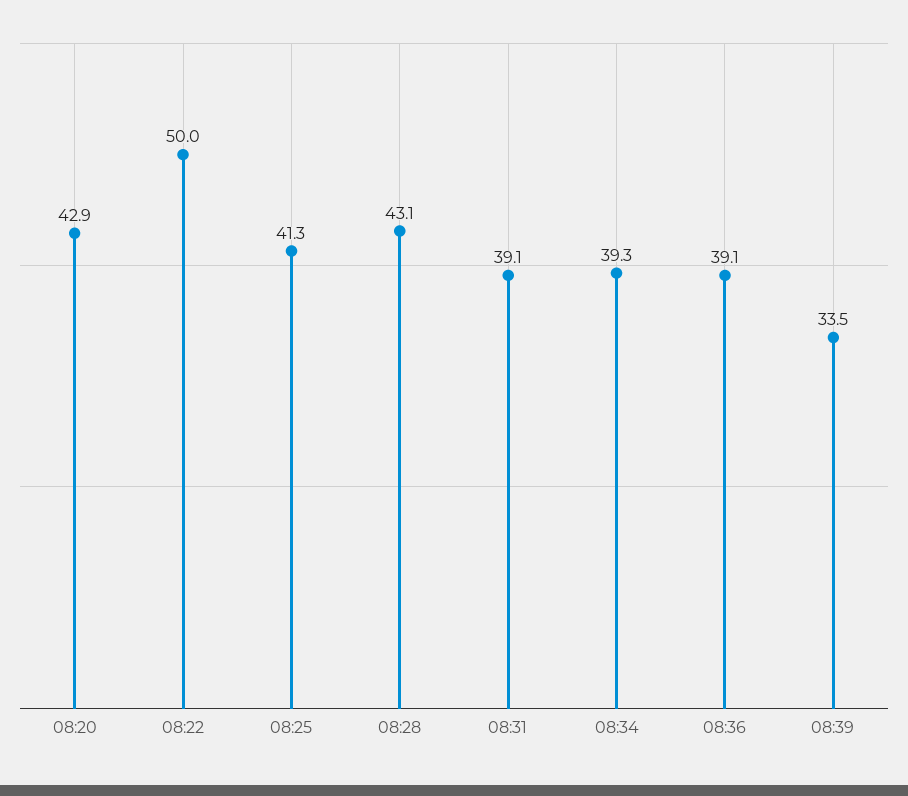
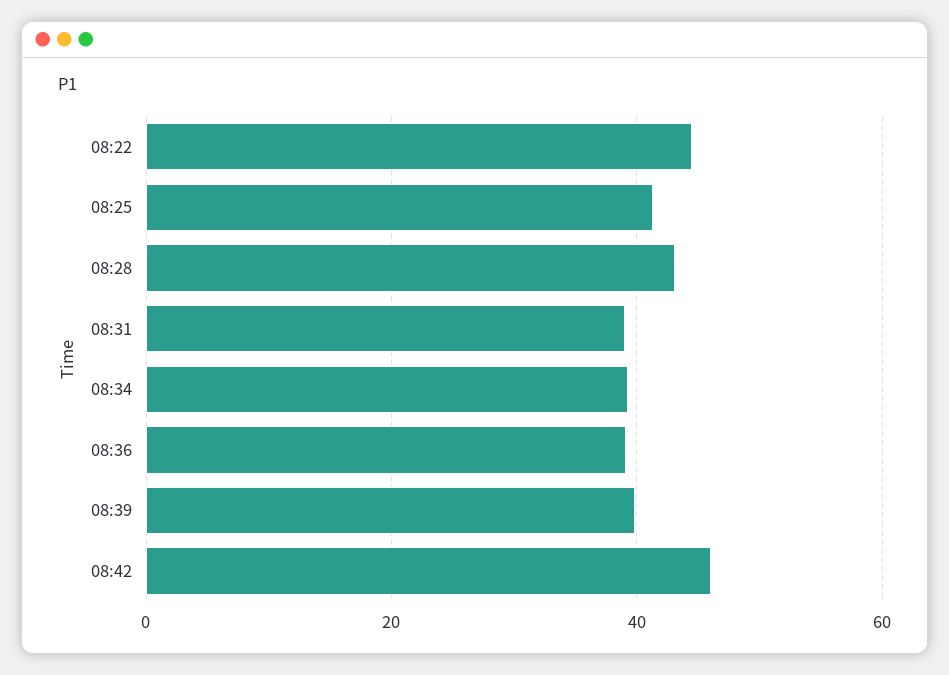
08:20: 42.9 -> none
08:22: 50 -> 44
08:39: 33.5 -> 40
08:42: none -> 46

